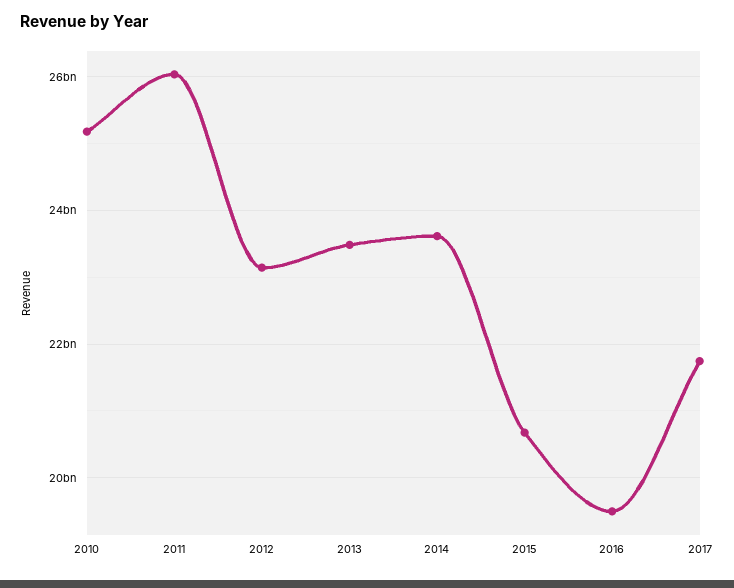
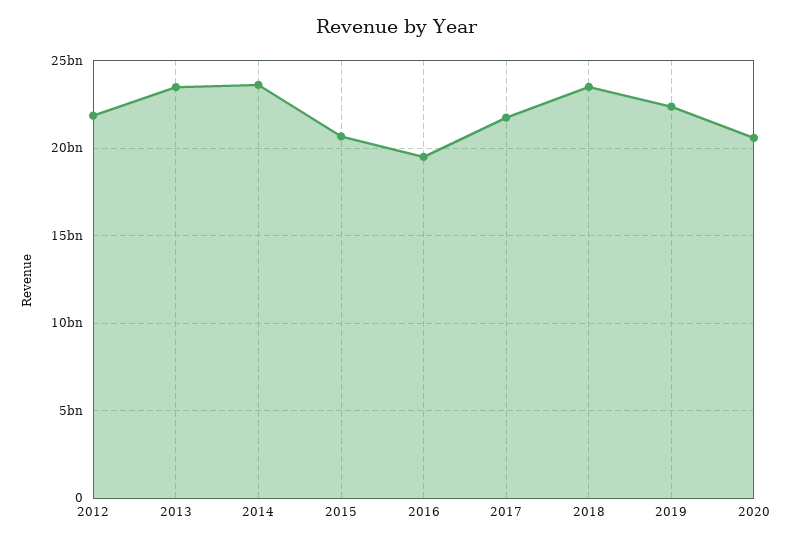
2010: 25200000000 -> none
2011: 26000000000 -> none
2012: 23200000000 -> 22000000000
2018: none -> 23500000000
2019: none -> 22500000000
2020: none -> 20500000000

